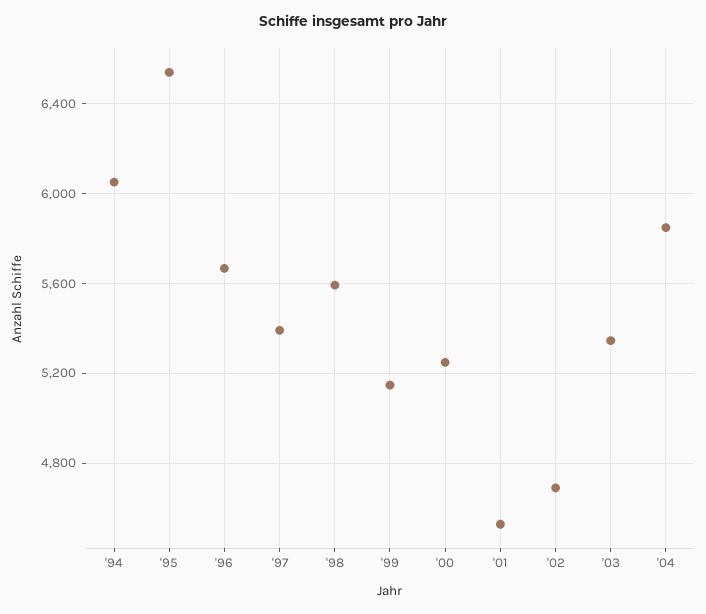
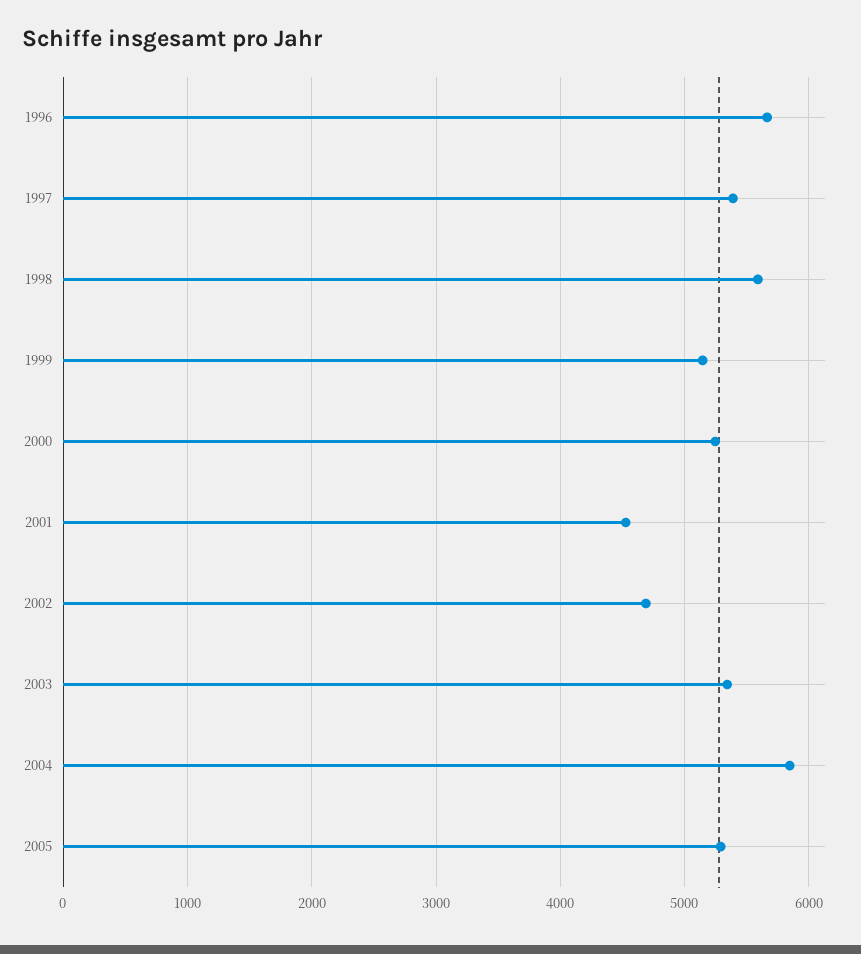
'94: 6050 -> none
'95: 6550 -> none
2005: none -> 5300

